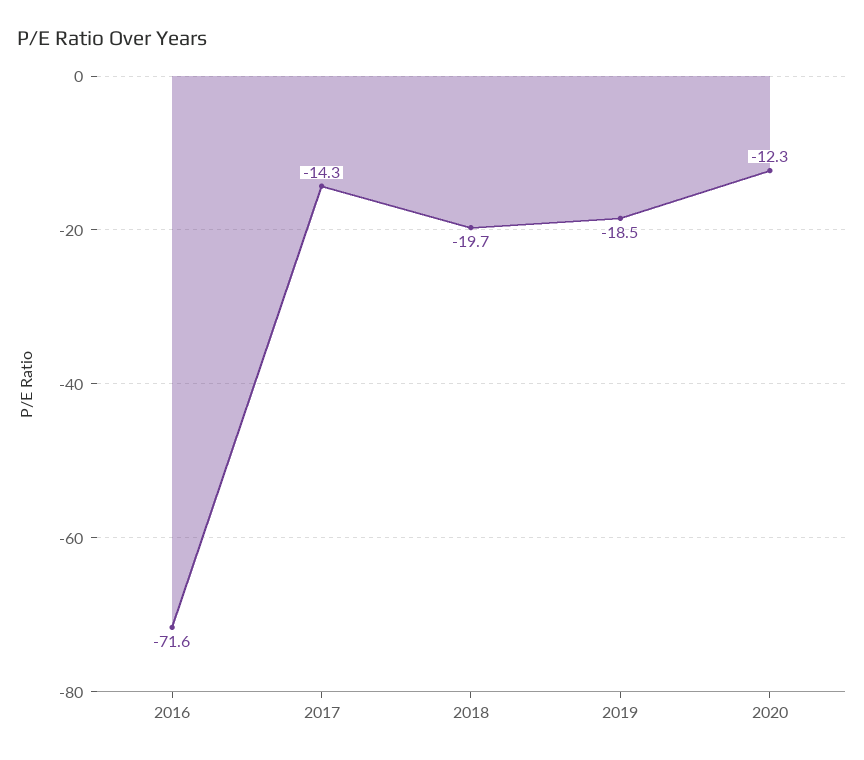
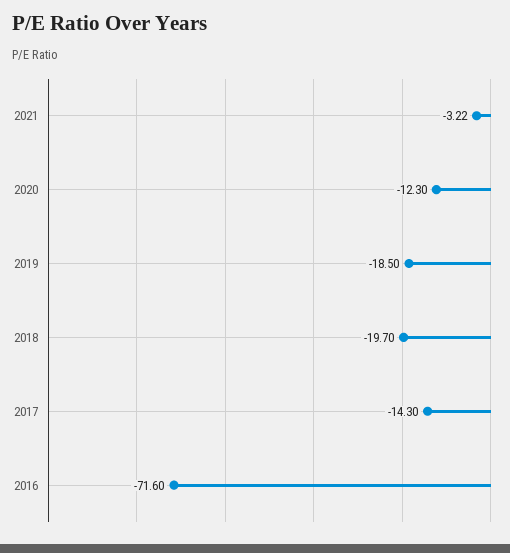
2021: none -> -3.22

